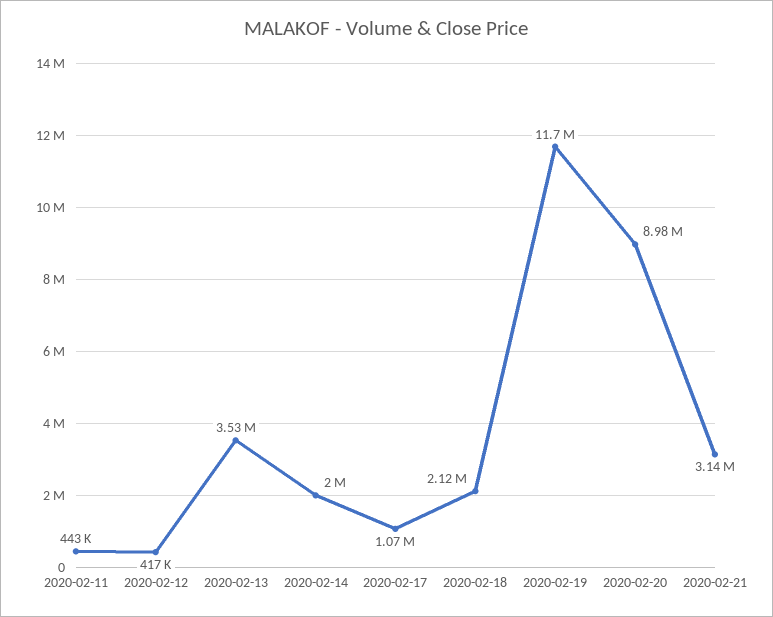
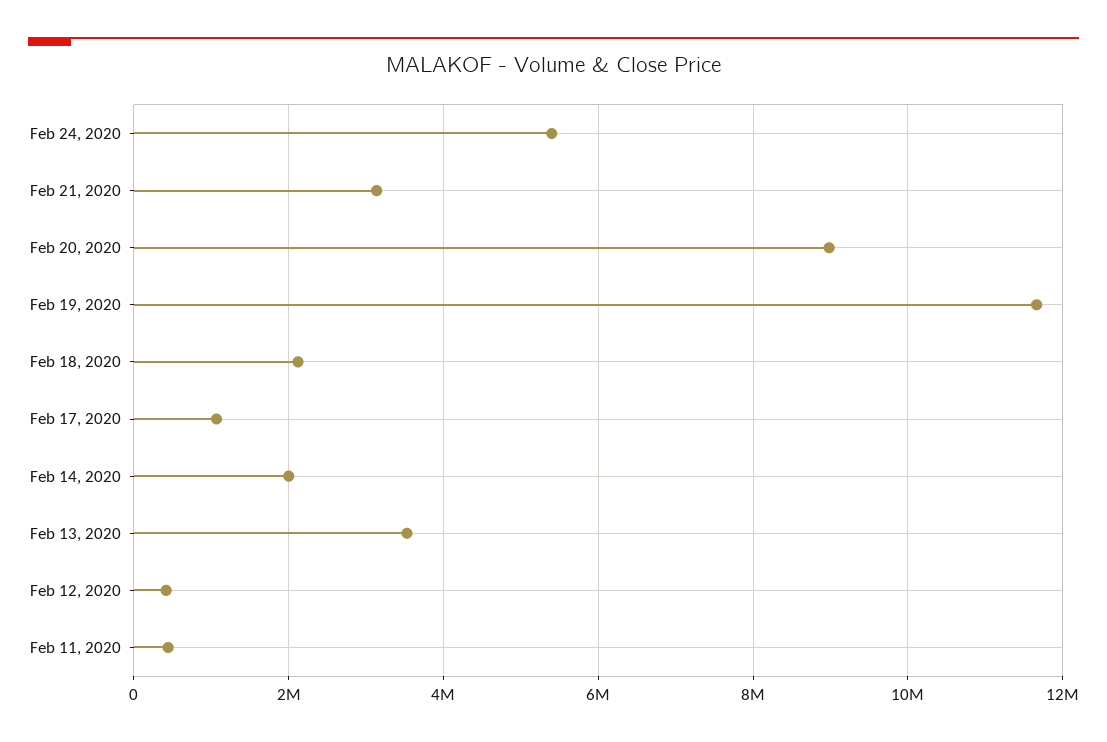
Feb 24, 2020: none -> 5400000

